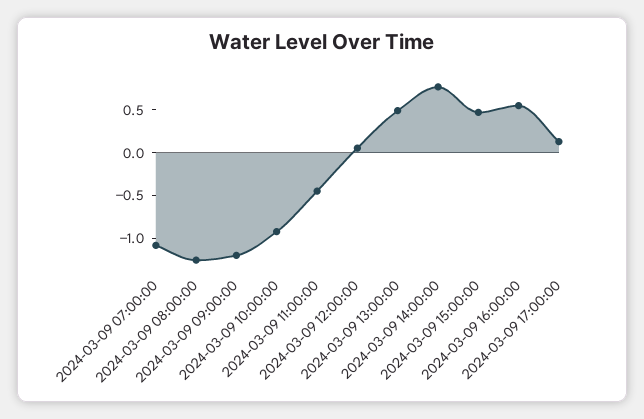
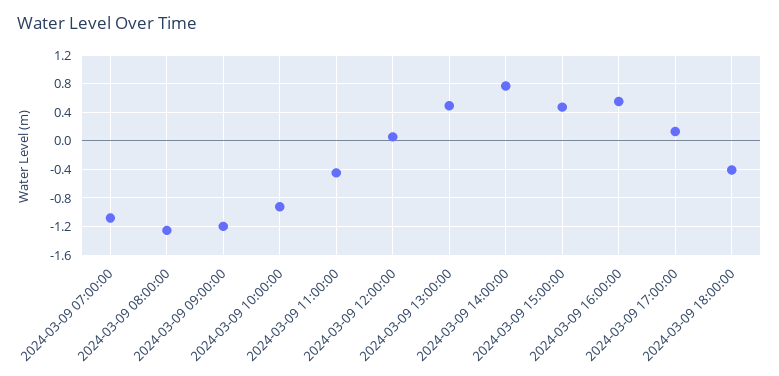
2024-03-09 18:00:00: none -> -0.4

